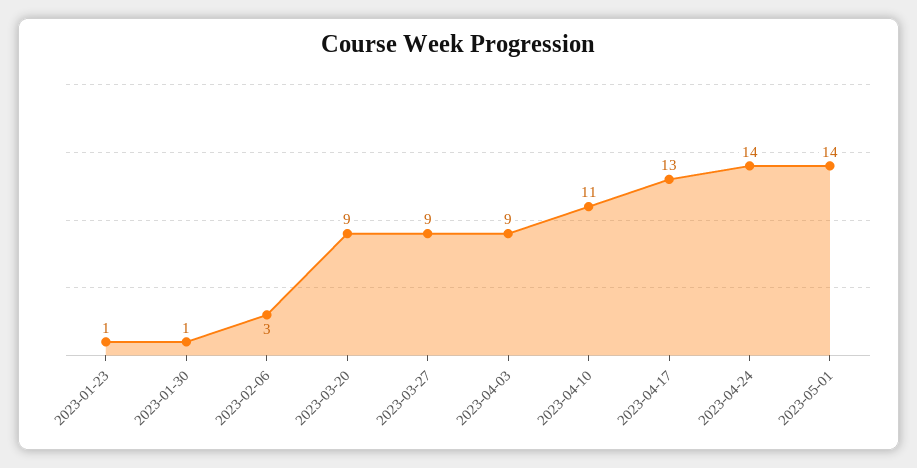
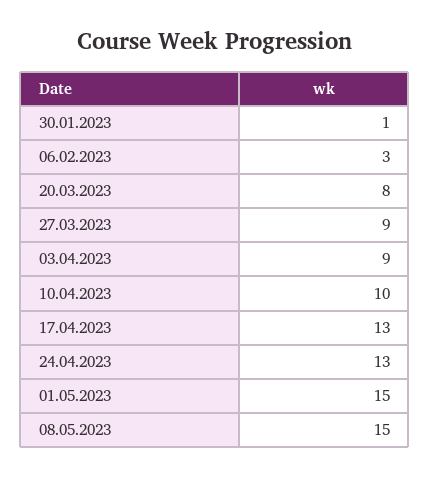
2023-01-23: 1 -> none
2023-03-20: 9 -> 8
2023-04-10: 11 -> 10
2023-04-24: 14 -> 13
2023-05-01: 14 -> 15
08.05.2023: none -> 15

